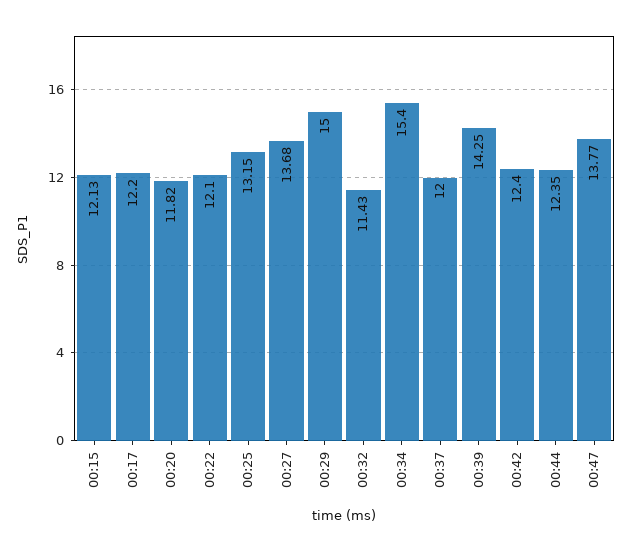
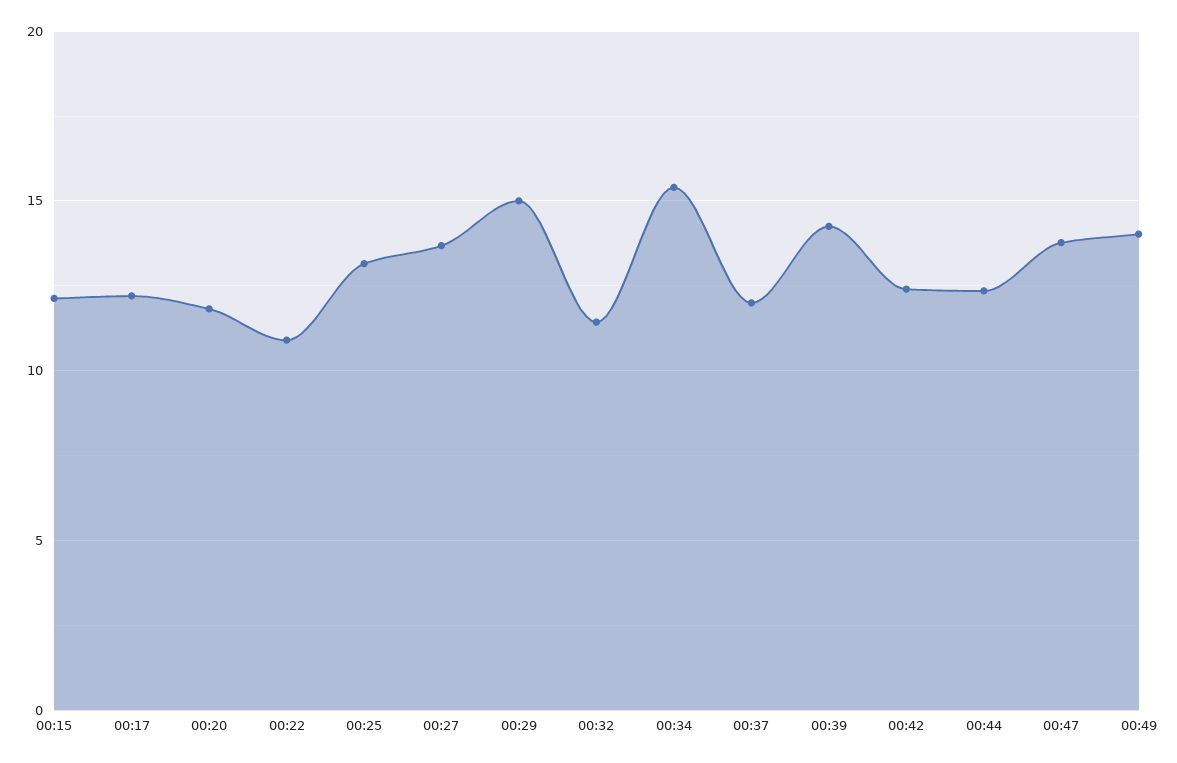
00:22: 12.1 -> 11
00:49: none -> 14

